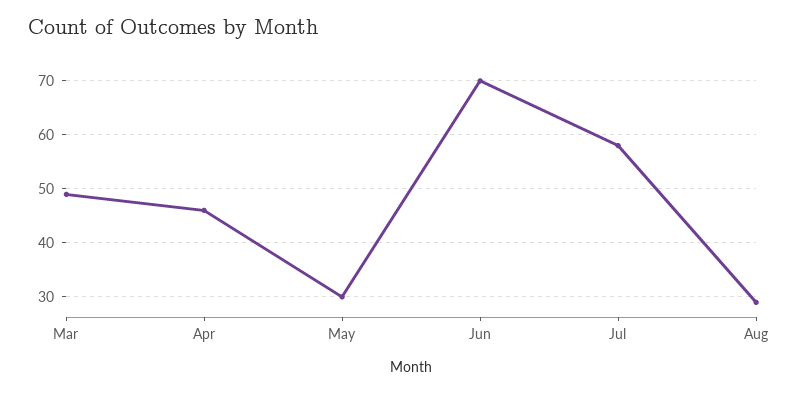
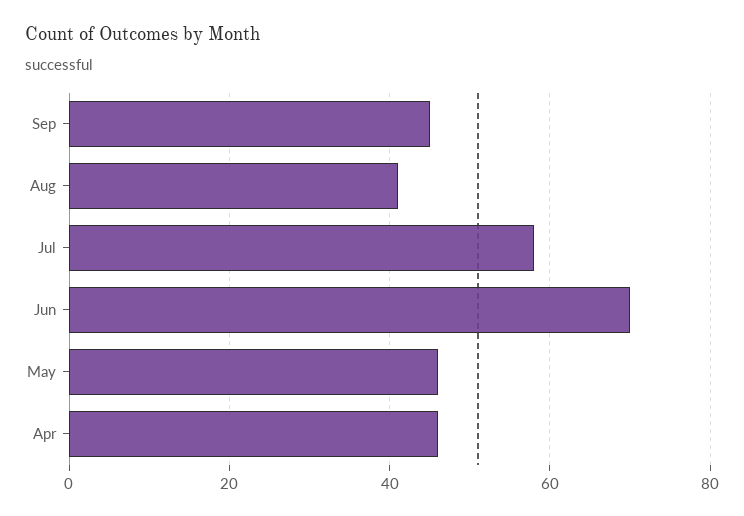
Mar: 50 -> none
May: 30 -> 45
Aug: 30 -> 40
Sep: none -> 45

